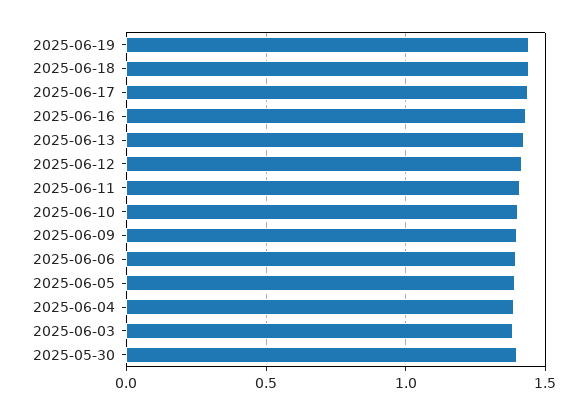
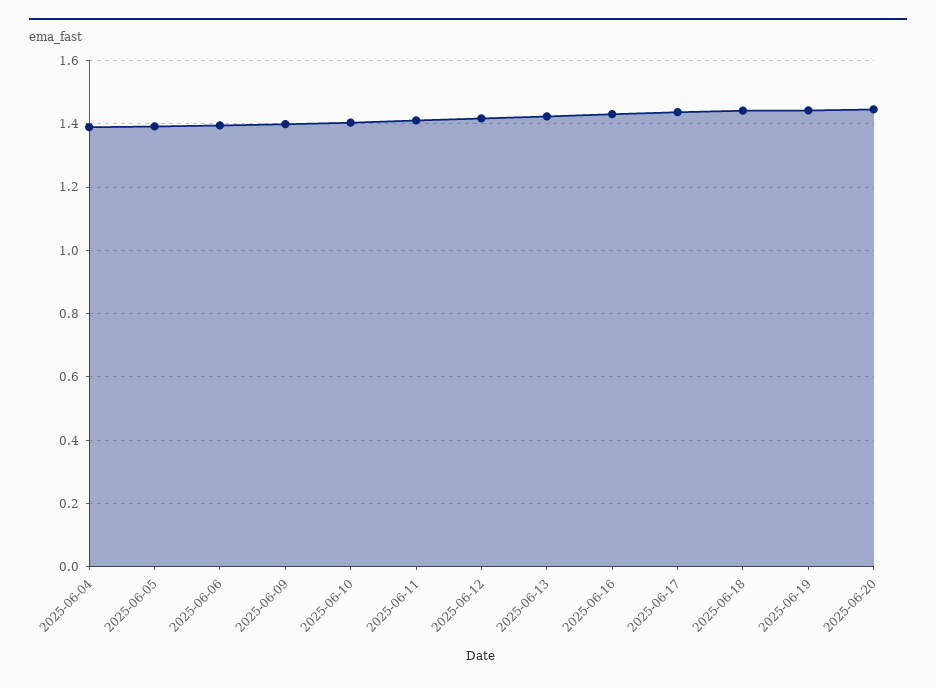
2025-06-03: 1.4 -> none
2025-05-30: 1.4 -> none
2025-06-20: none -> 1.44

